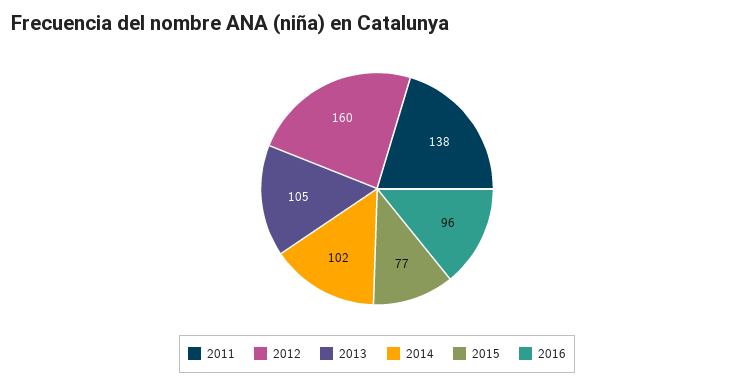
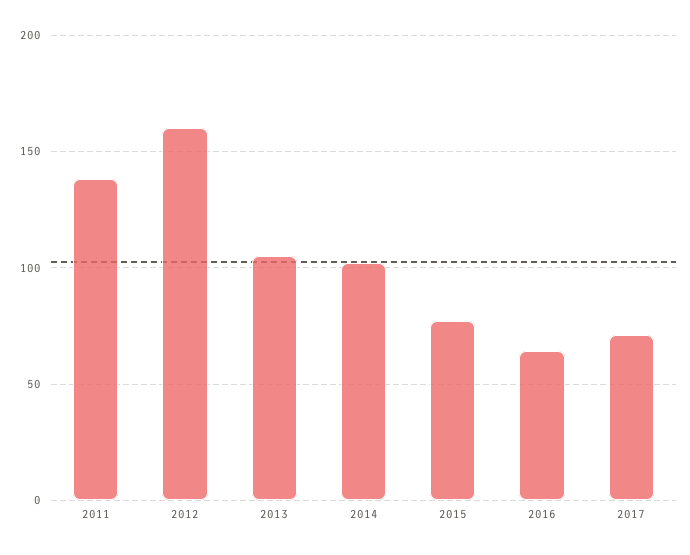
2016: 96 -> 65
2017: none -> 70

